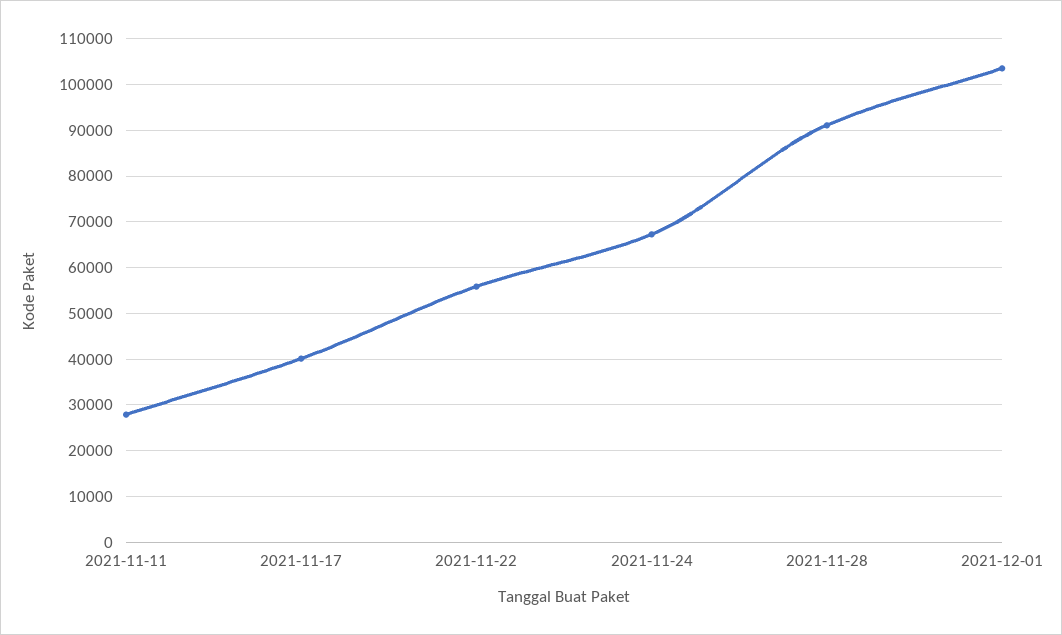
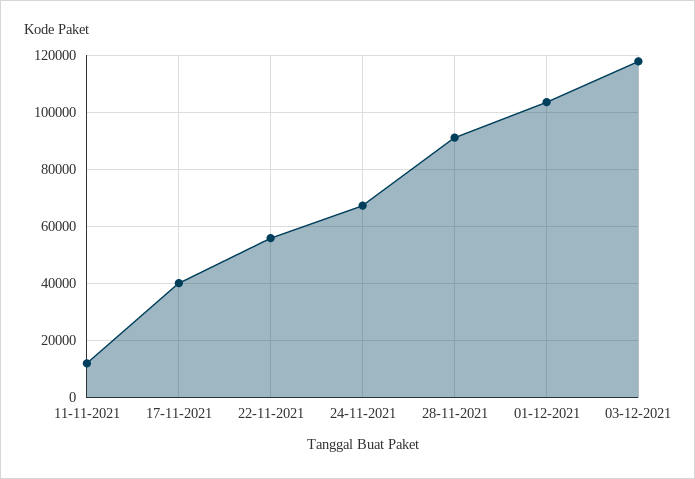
2021-11-11: 28000 -> 12500
03-12-2021: none -> 117500

